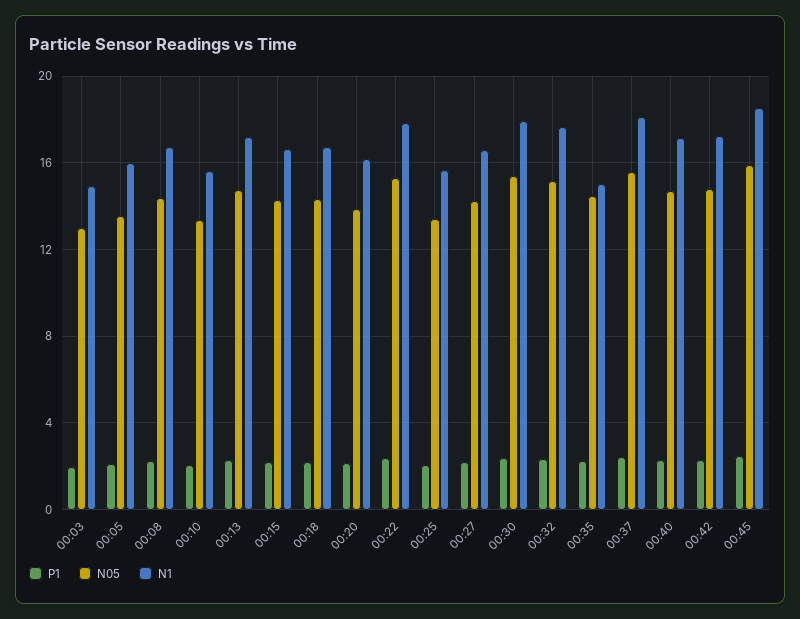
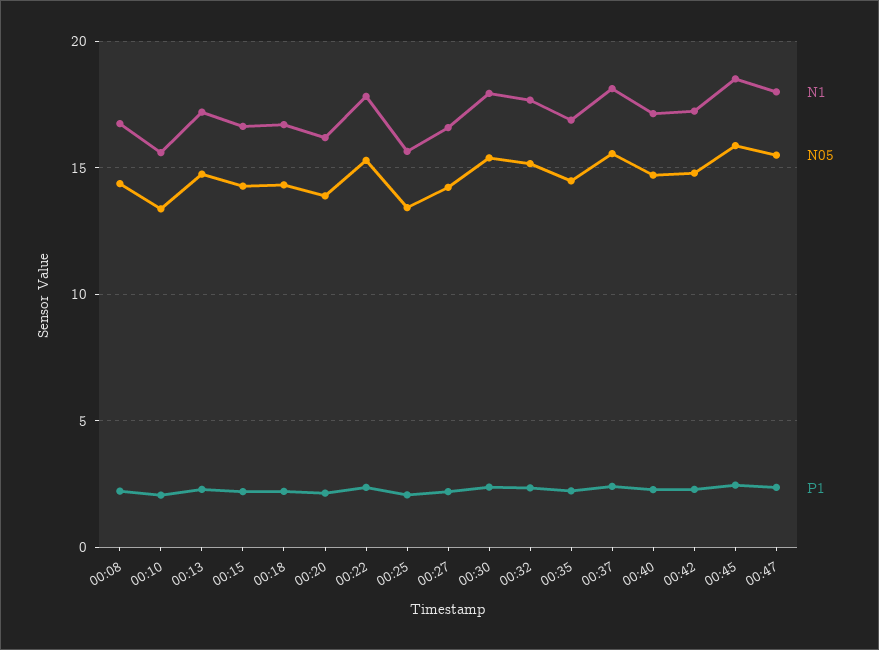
P1, 00:03: 2 -> none
N05, 00:03: 13 -> none
N1, 00:03: 15 -> none
P1, 00:05: 2 -> none
N05, 00:05: 13.5 -> none
N1, 00:05: 16 -> none
N1, 00:35: 15 -> 17
N1, 00:47: none -> 18
N05, 00:47: none -> 15.5
P1, 00:47: none -> 2.5

